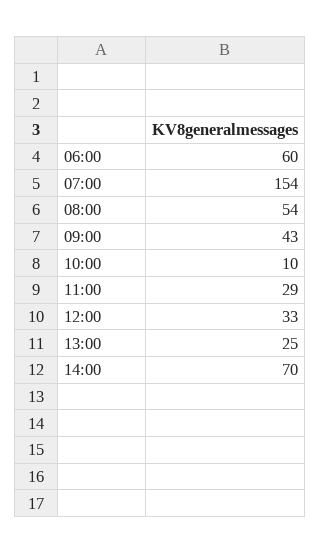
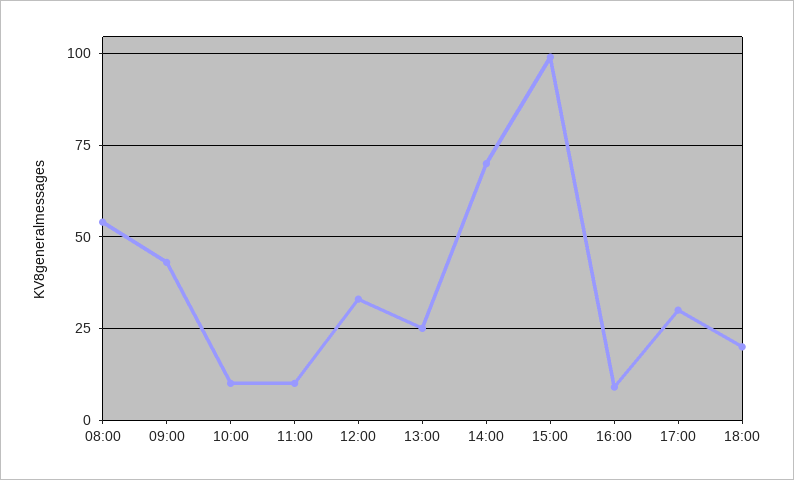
06:00: 60 -> none
07:00: 154 -> none
11:00: 29 -> 10
15:00: none -> 100
16:00: none -> 10
17:00: none -> 30
18:00: none -> 20

